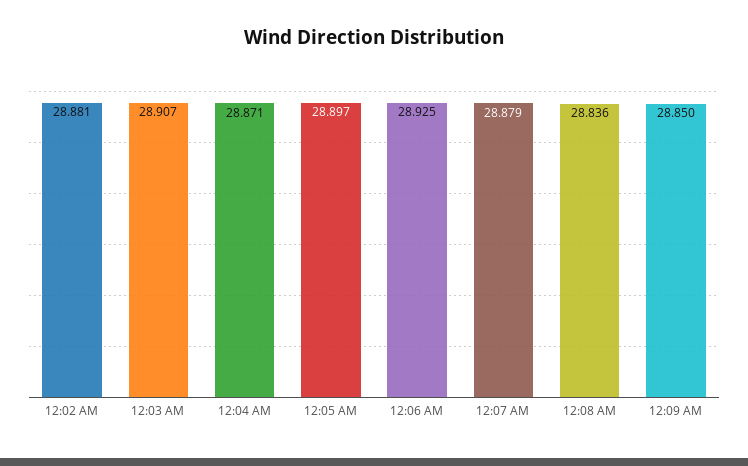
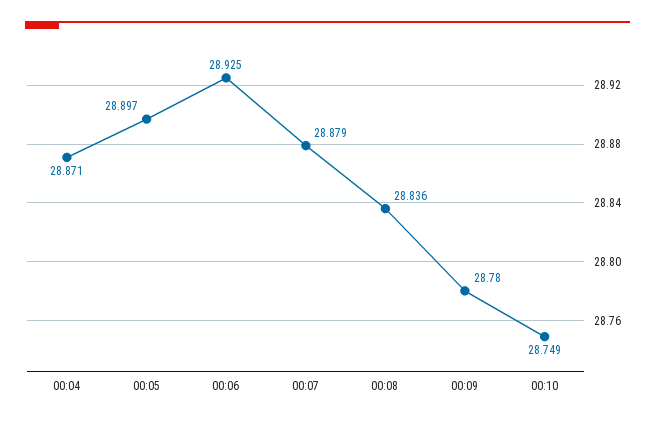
12:02 AM: 28.881 -> none
12:03 AM: 28.907 -> none
12:09 AM: 28.85 -> 28.78
00:10: none -> 28.749

